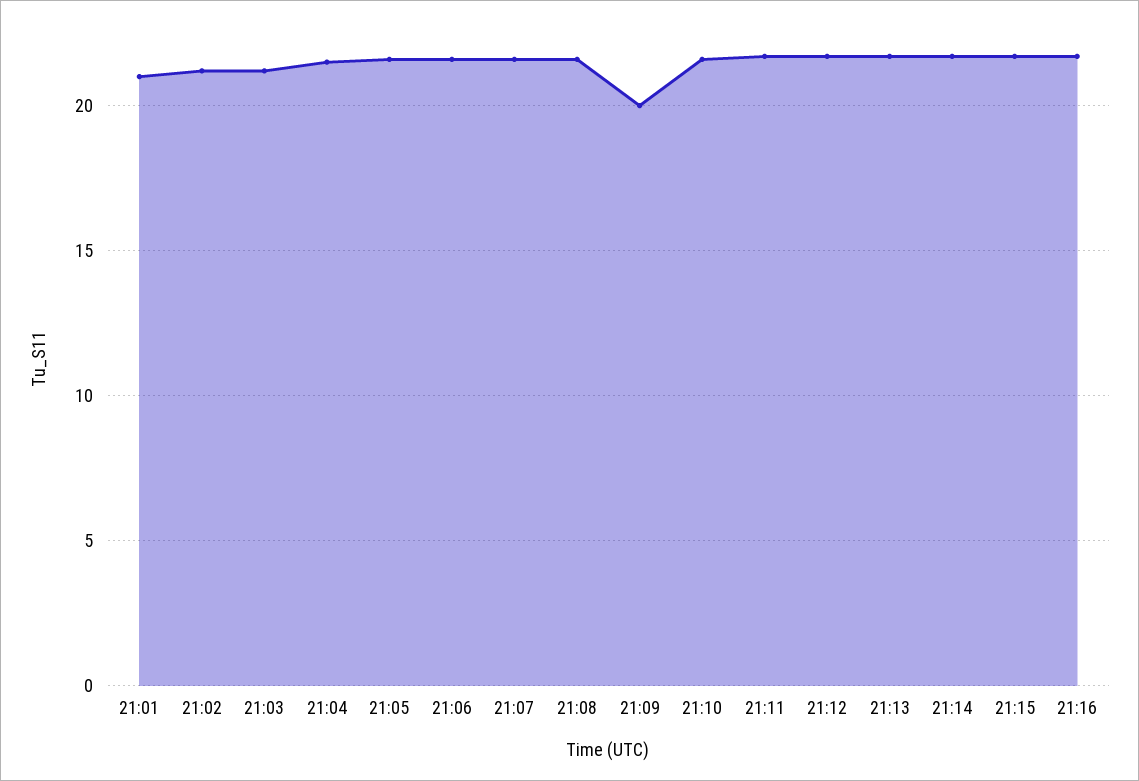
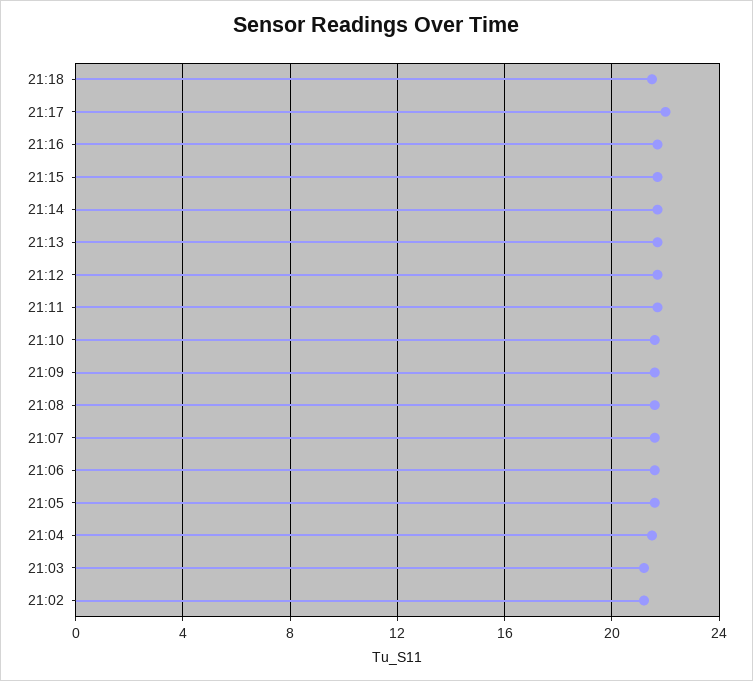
21:01: 21 -> none
21:09: 20 -> 21.5
21:18: none -> 21.5
21:17: none -> 22

